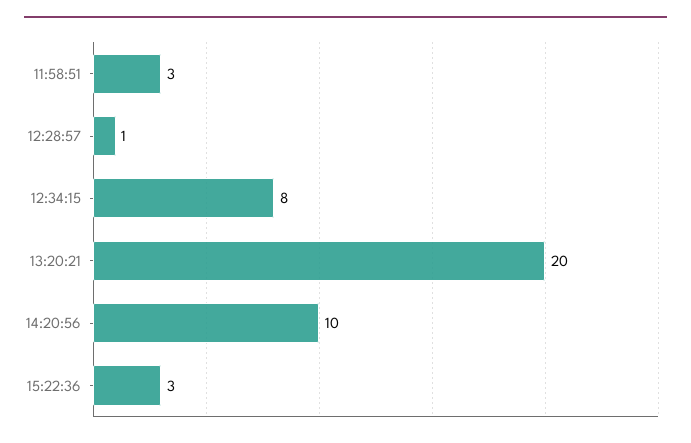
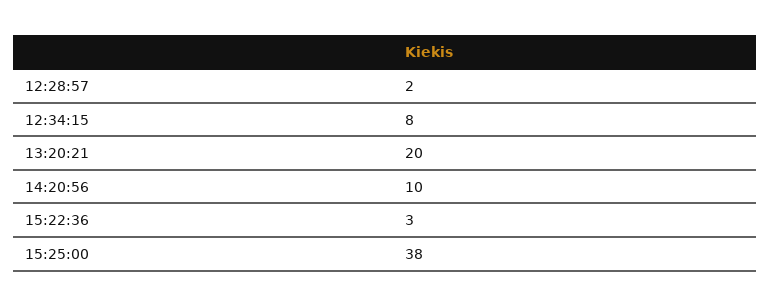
11:58:51: 3 -> none
12:28:57: 1 -> 2
15:25:00: none -> 38

